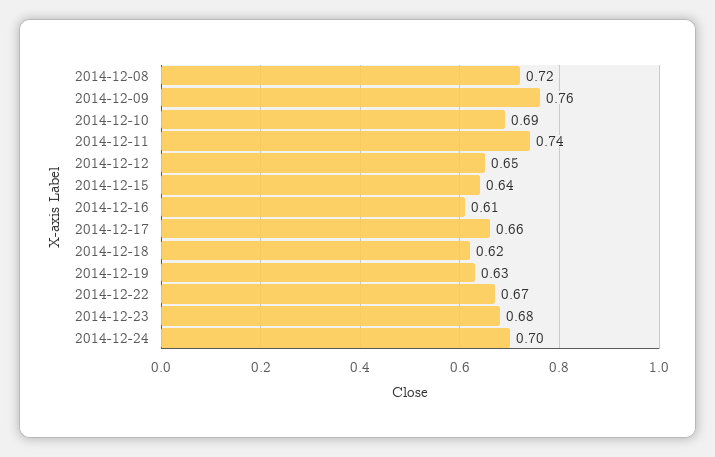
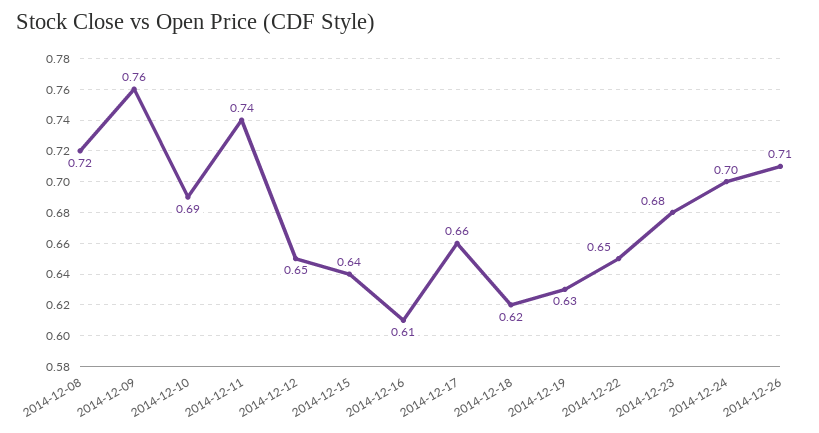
2014-12-22: 0.67 -> 0.65
2014-12-26: none -> 0.71

